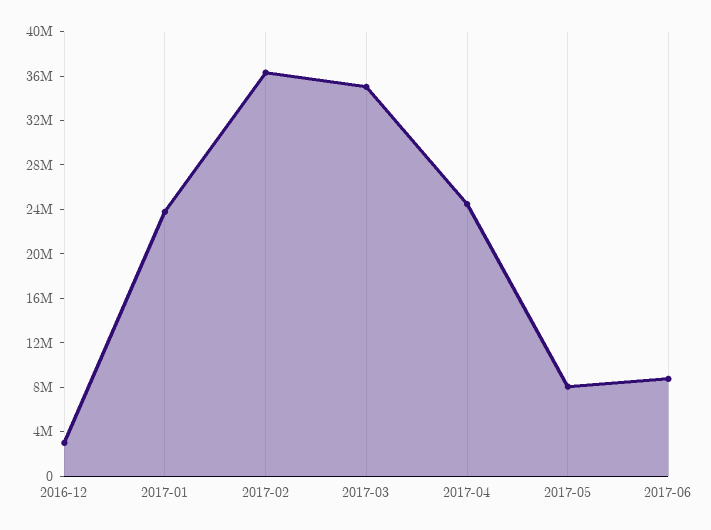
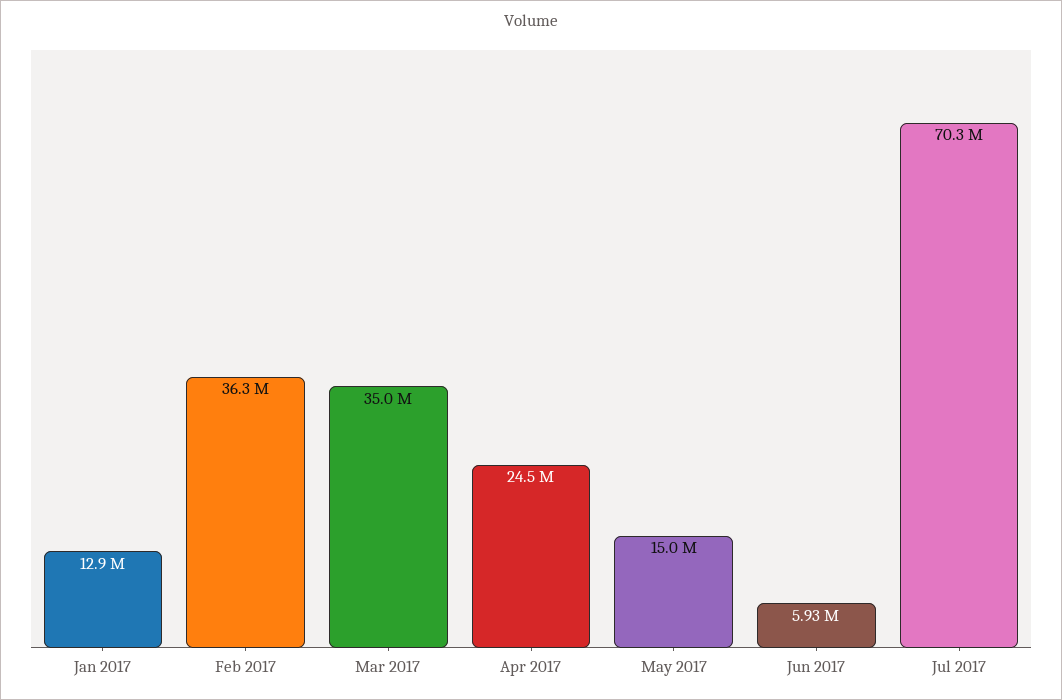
2016-12: 3000000 -> none
2017-01: 24000000 -> 12900000
2017-05: 8000000 -> 15000000
2017-06: 9000000 -> 5930000
Jul 2017: none -> 70300000

